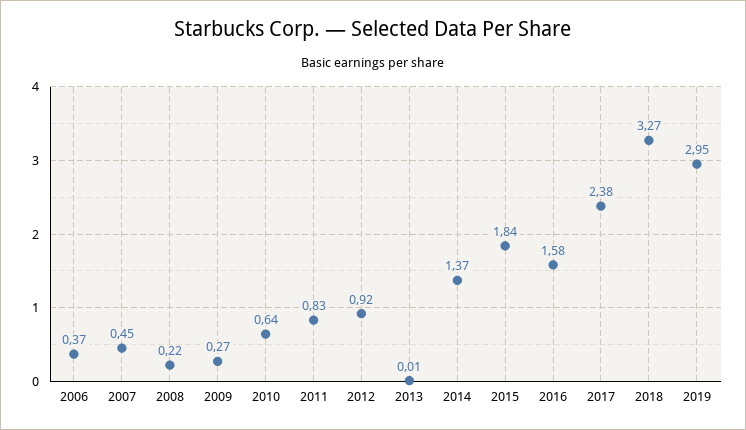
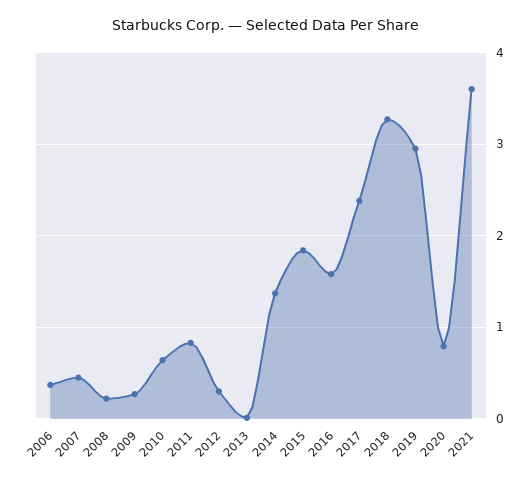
2012: 0.92 -> 0.3
2020: none -> 0.8
2021: none -> 3.6

